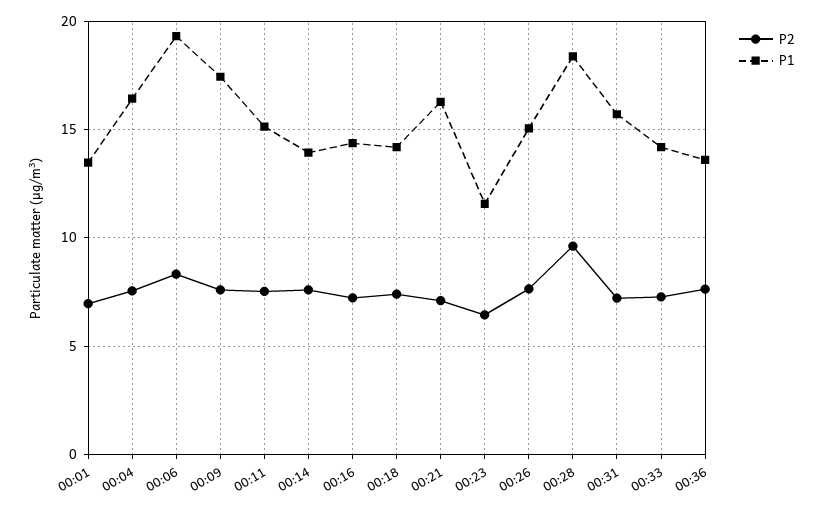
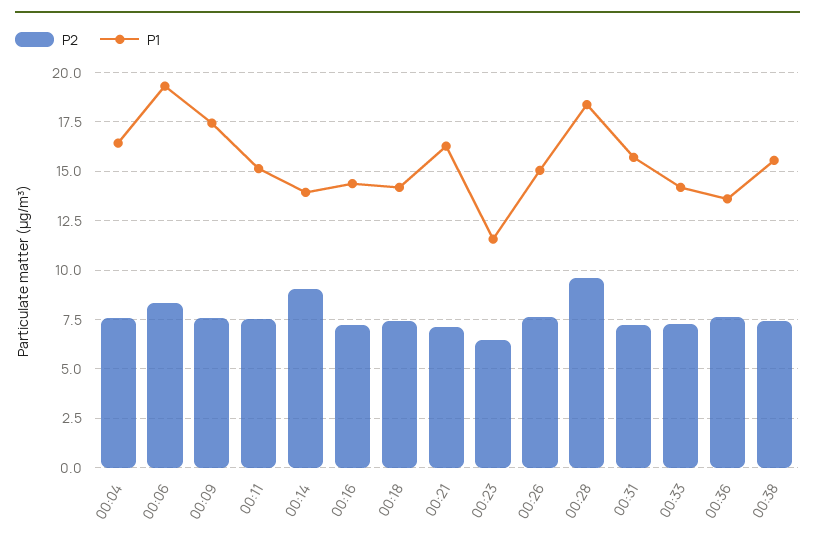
P2, 00:01: 7 -> none
P1, 00:01: 13.5 -> none
P2, 00:14: 7.5 -> 9
P2, 00:38: none -> 7.5
P1, 00:38: none -> 15.5

